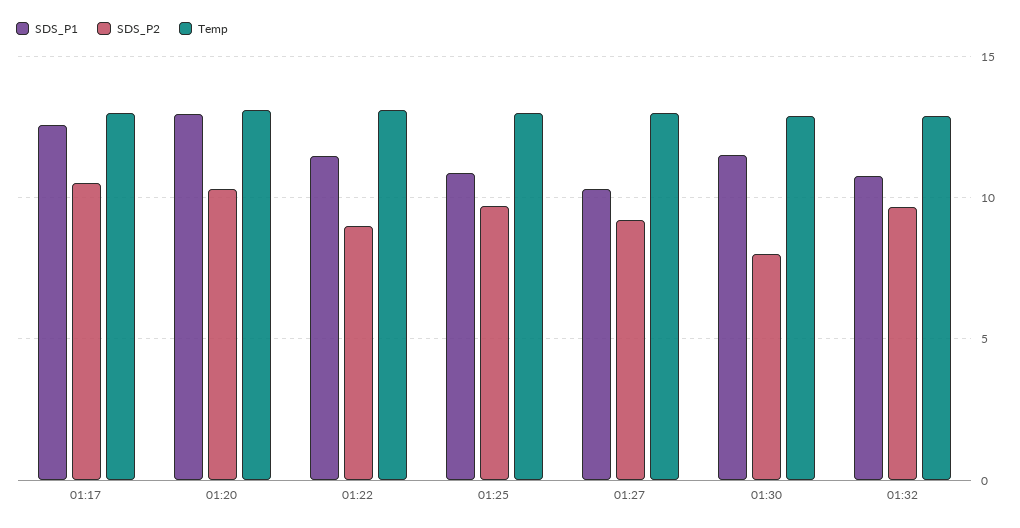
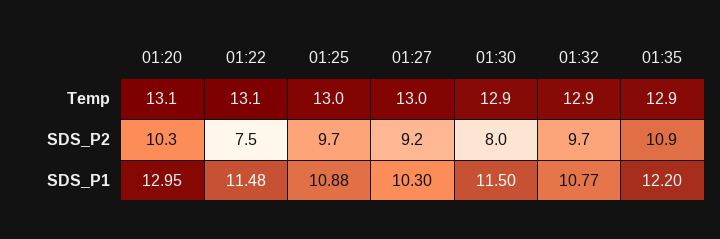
SDS_P1, 01:17: 12.5 -> none
SDS_P2, 01:17: 10.5 -> none
Temp, 01:17: 13 -> none
SDS_P2, 01:22: 9 -> 7.5
Temp, 01:35: none -> 12.9
SDS_P2, 01:35: none -> 10.9
SDS_P1, 01:35: none -> 12.2

